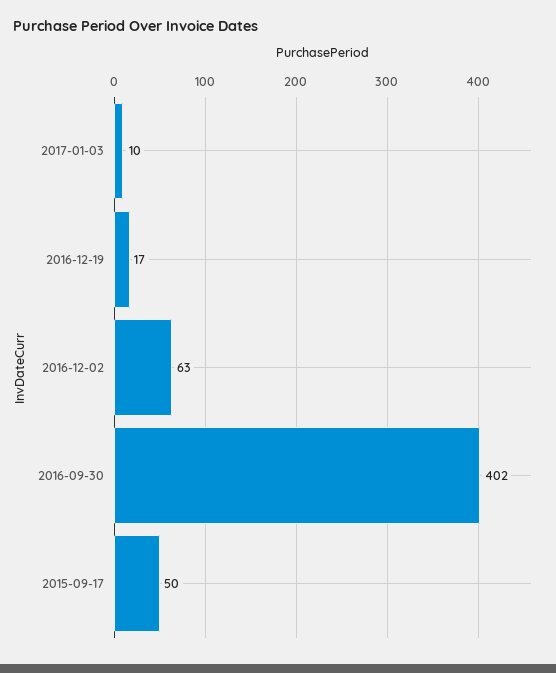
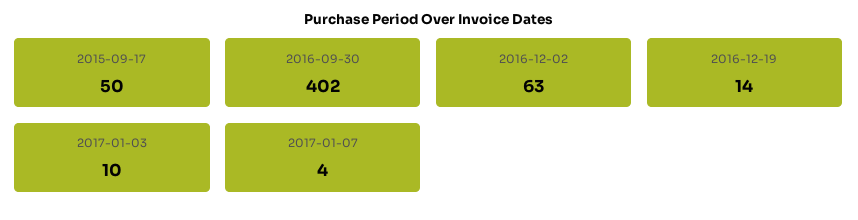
2016-12-19: 17 -> 14
2017-01-07: none -> 4

